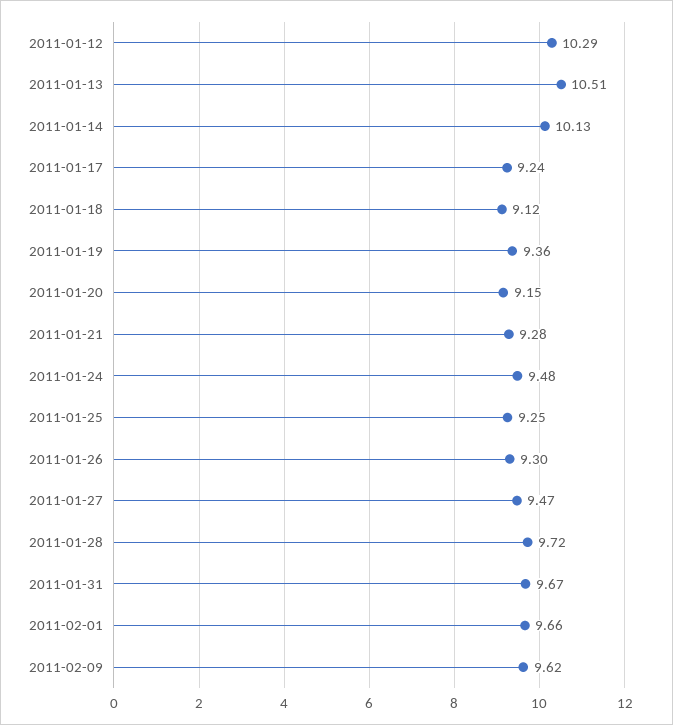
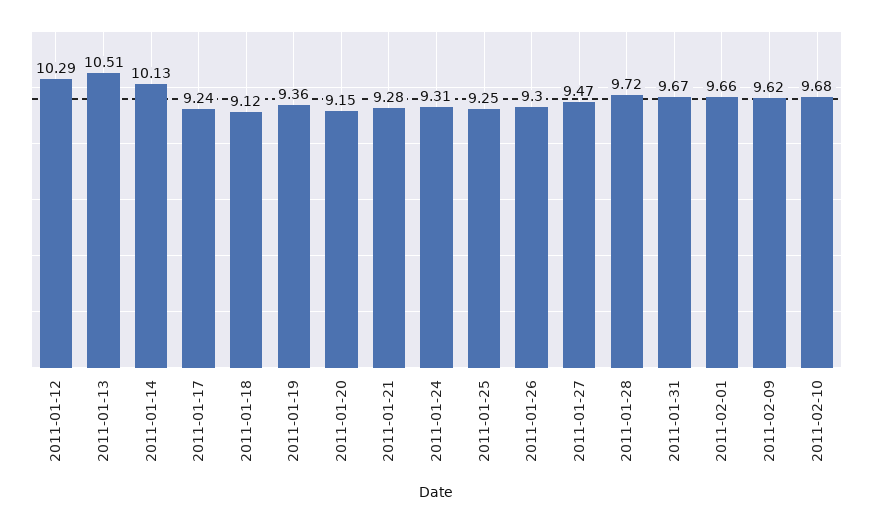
2011-01-24: 9.48 -> 9.31
2011-02-10: none -> 9.68

